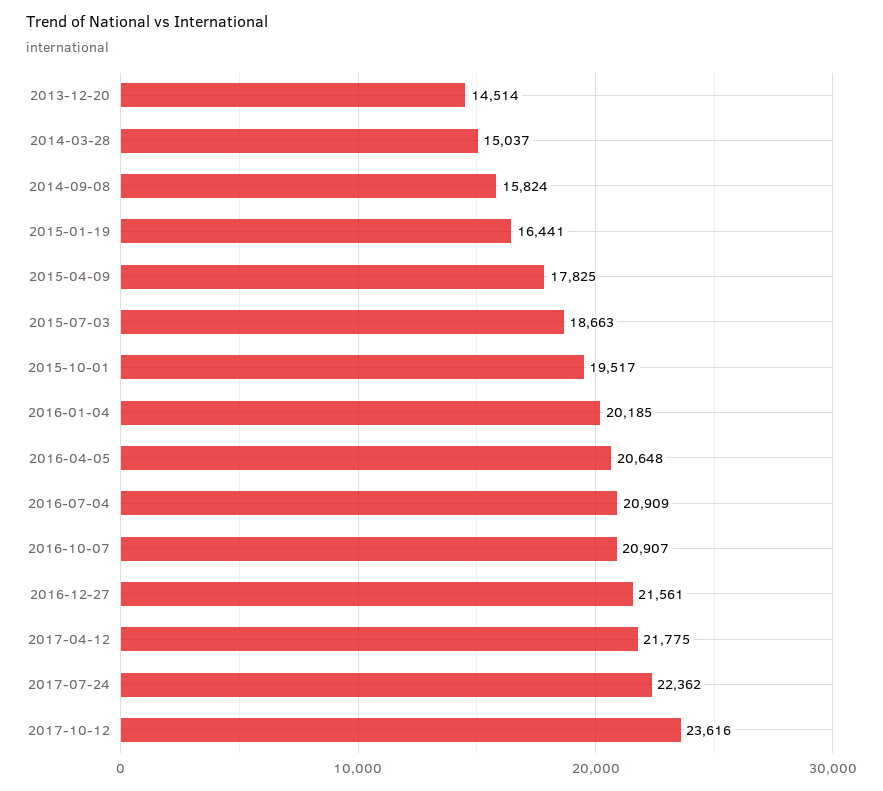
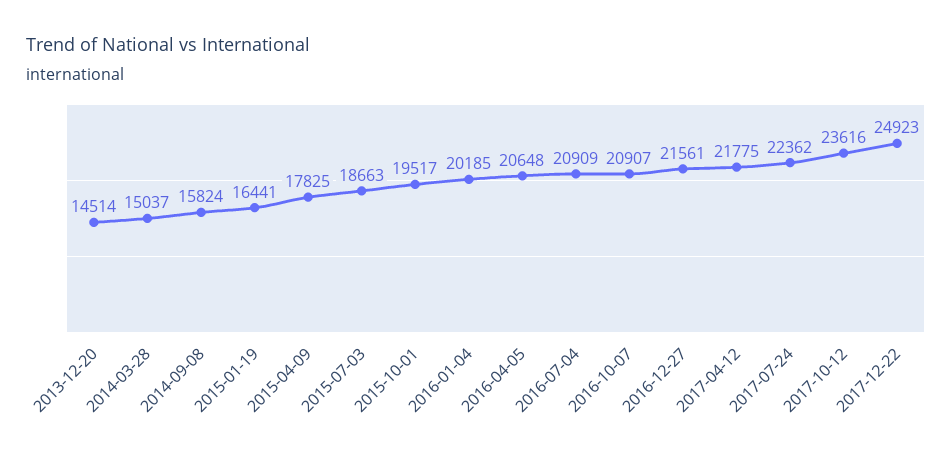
2017-12-22: none -> 24923

